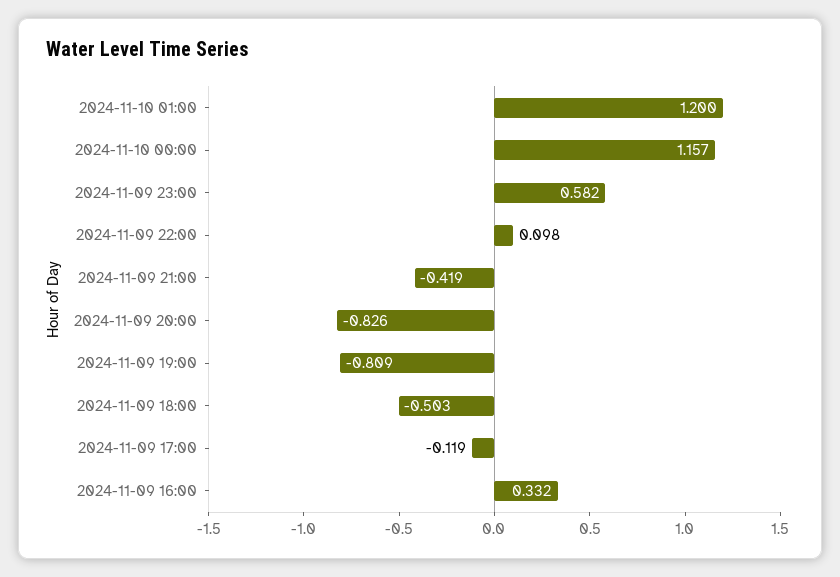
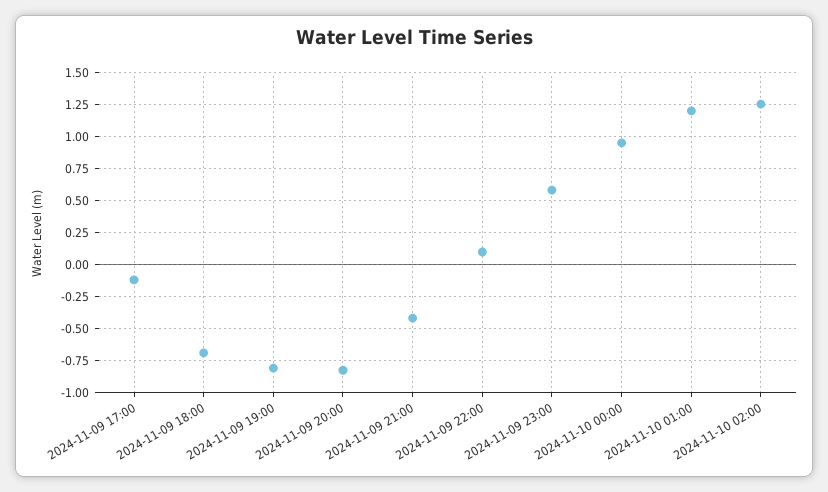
2024-11-10 00:00: 1.157 -> 0.95
2024-11-09 18:00: -0.503 -> -0.7
2024-11-09 16:00: 0.332 -> none
2024-11-10 02:00: none -> 1.25

